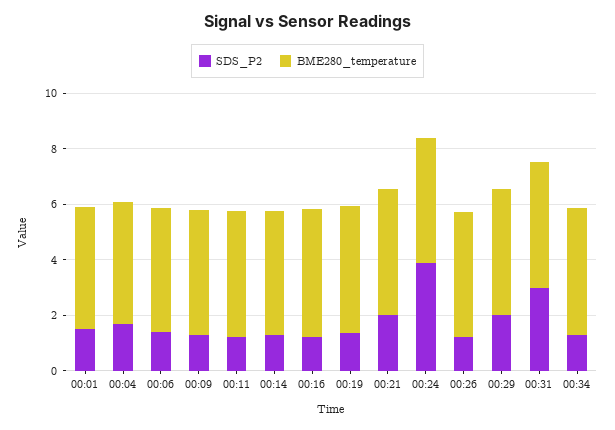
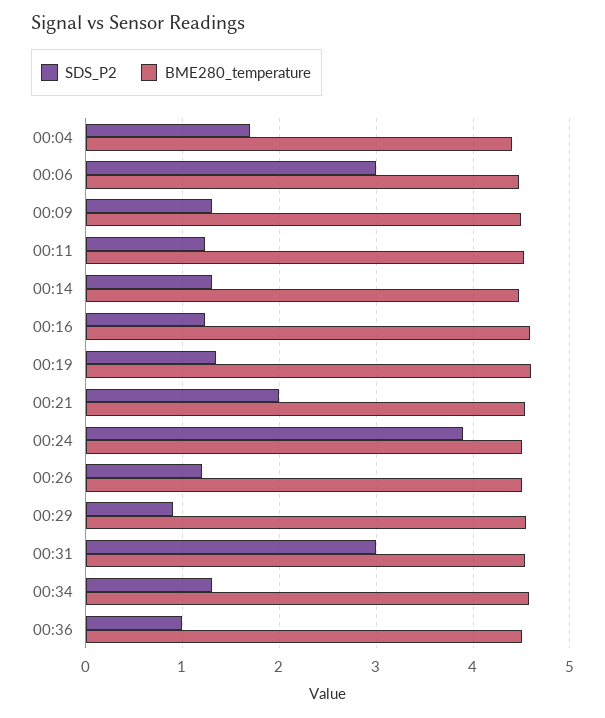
SDS_P2, 00:01: 1.5 -> none
BME280_temperature, 00:01: 4.5 -> none
SDS_P2, 00:06: 1.5 -> 3
SDS_P2, 00:29: 2 -> 0.9
SDS_P2, 00:36: none -> 1
BME280_temperature, 00:36: none -> 4.5

